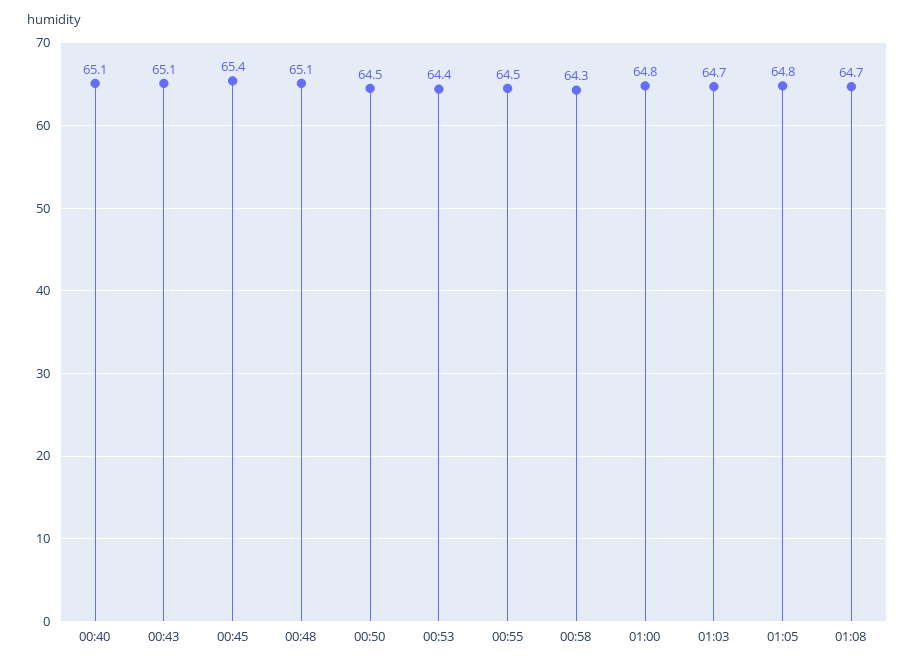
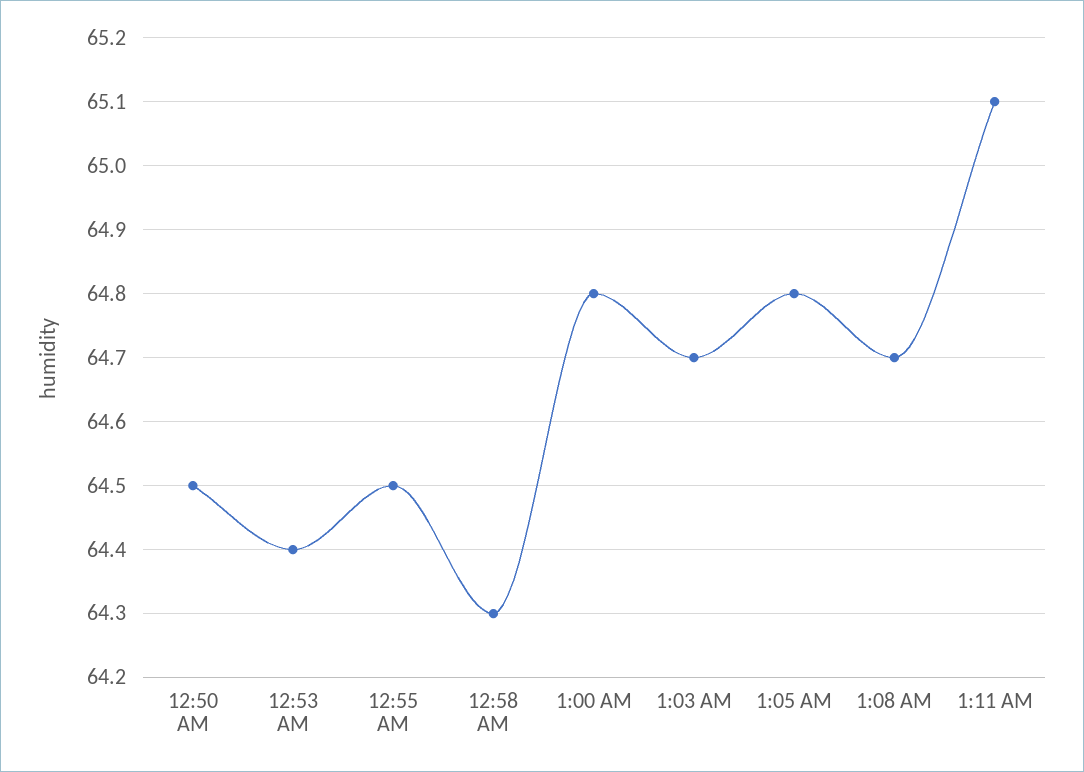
00:40: 65.1 -> none
00:43: 65.1 -> none
00:45: 65.4 -> none
00:48: 65.1 -> none
1:11 AM: none -> 65.1

